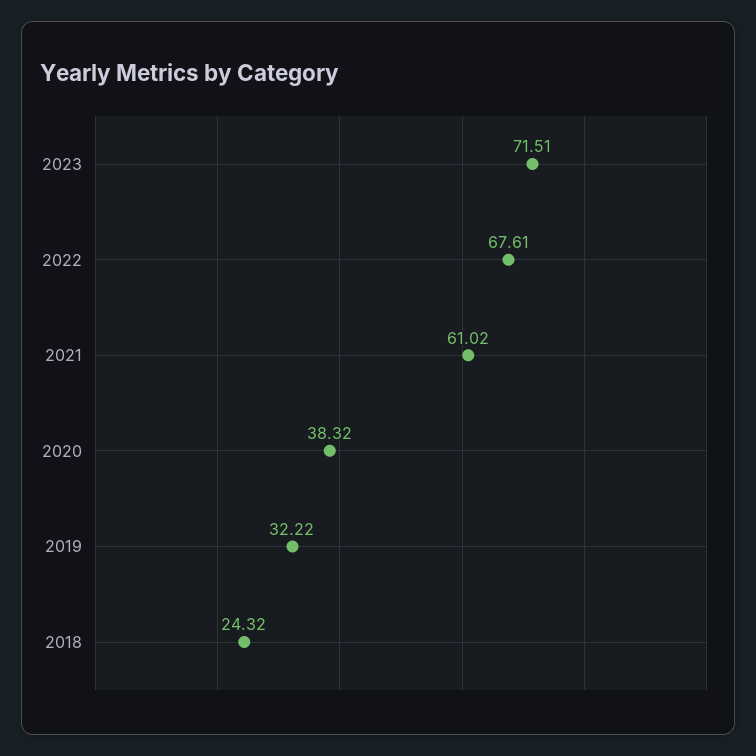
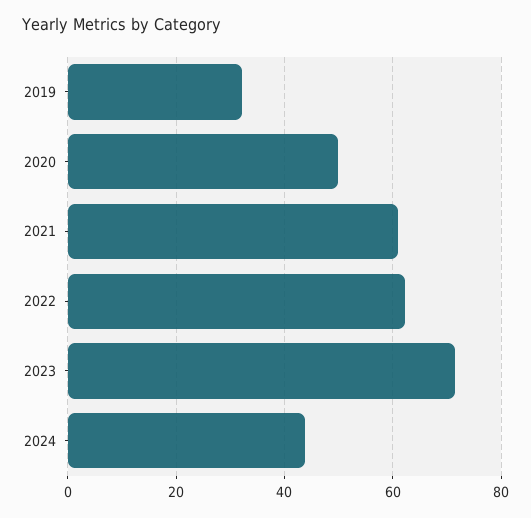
2022: 67.61 -> 62
2020: 38.32 -> 50
2018: 24.32 -> none
2024: none -> 44

